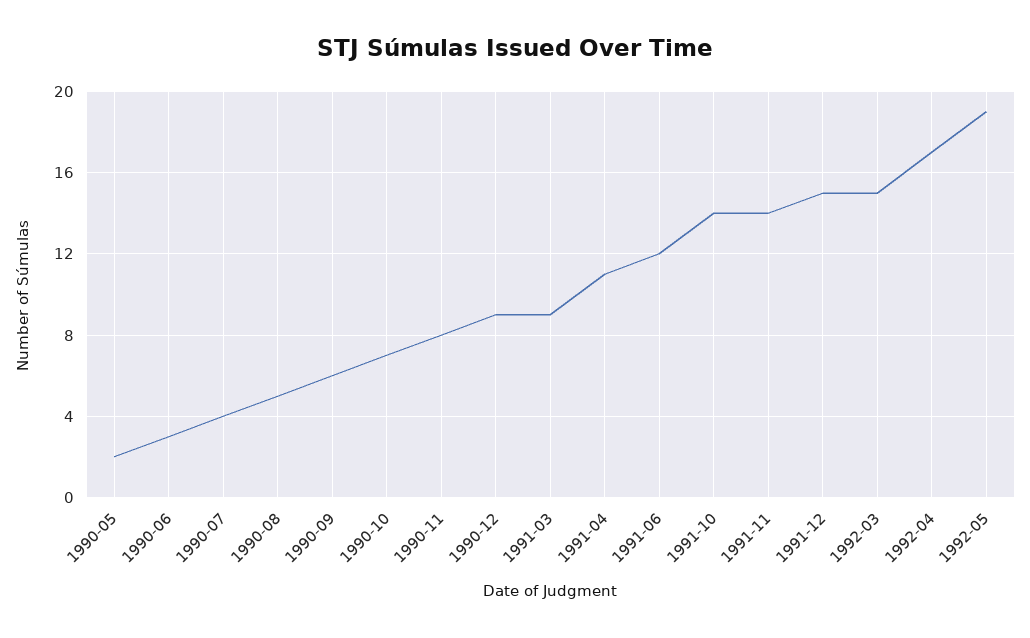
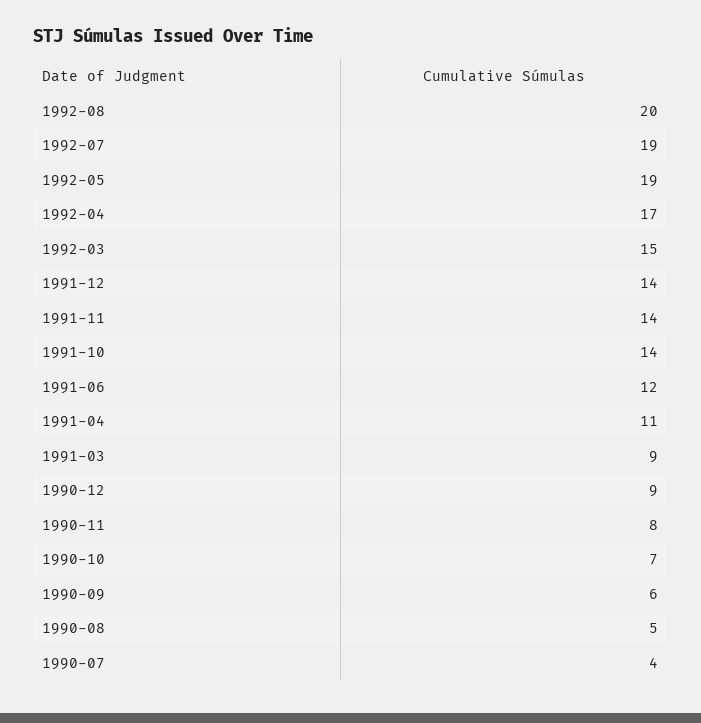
1990-05: 2 -> none
1990-06: 3 -> none
1991-12: 15 -> 14
1992-08: none -> 20
1992-07: none -> 19

